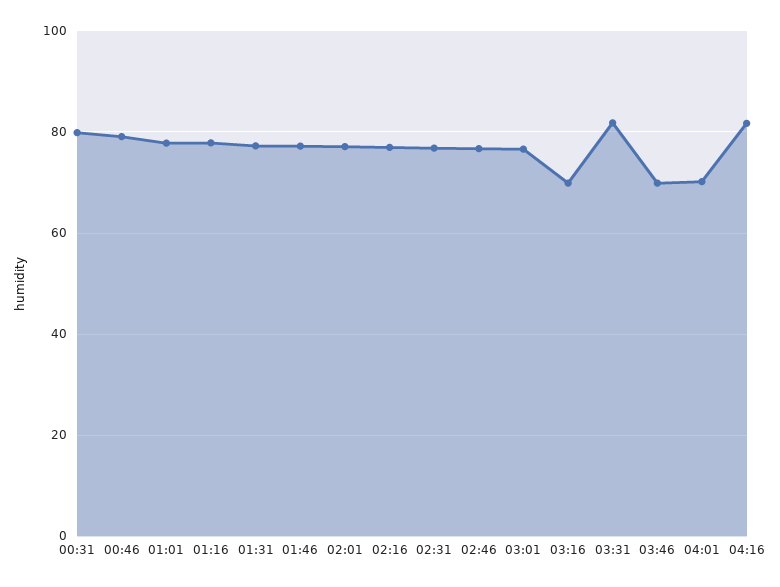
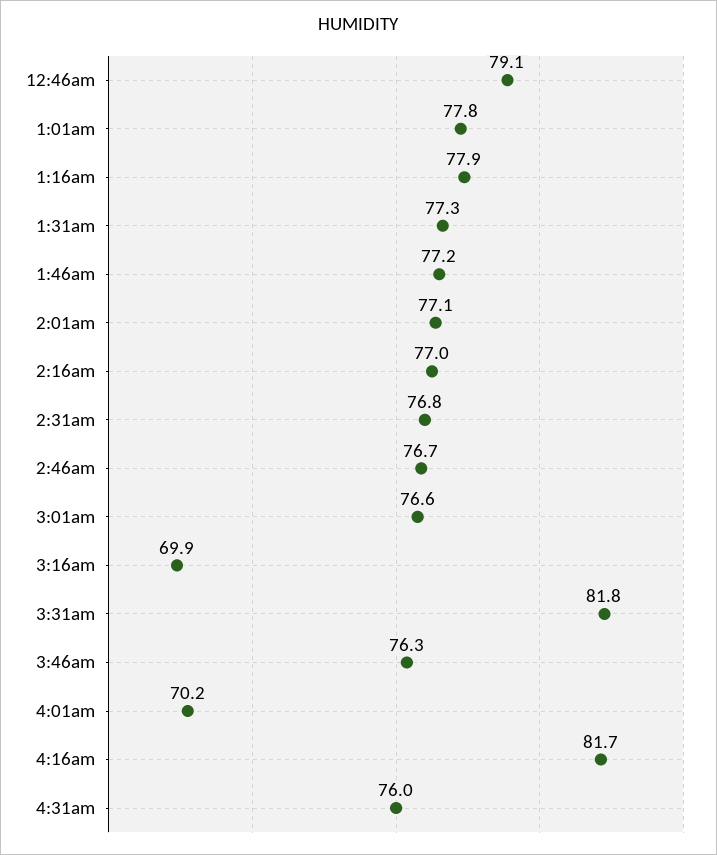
00:31: 80 -> none
03:46: 70 -> 76.3
4:31am: none -> 76

